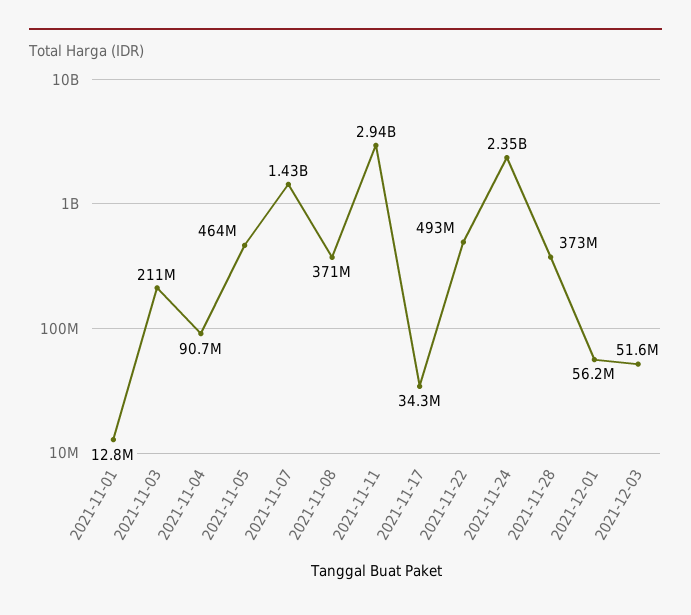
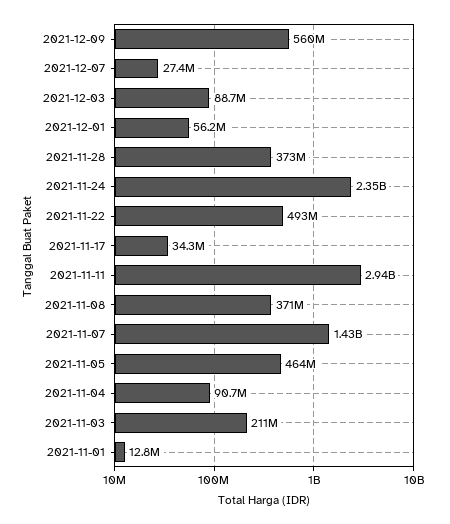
2021-12-03: 51600000 -> 88700000
2021-12-09: none -> 560000000
2021-12-07: none -> 27400000

